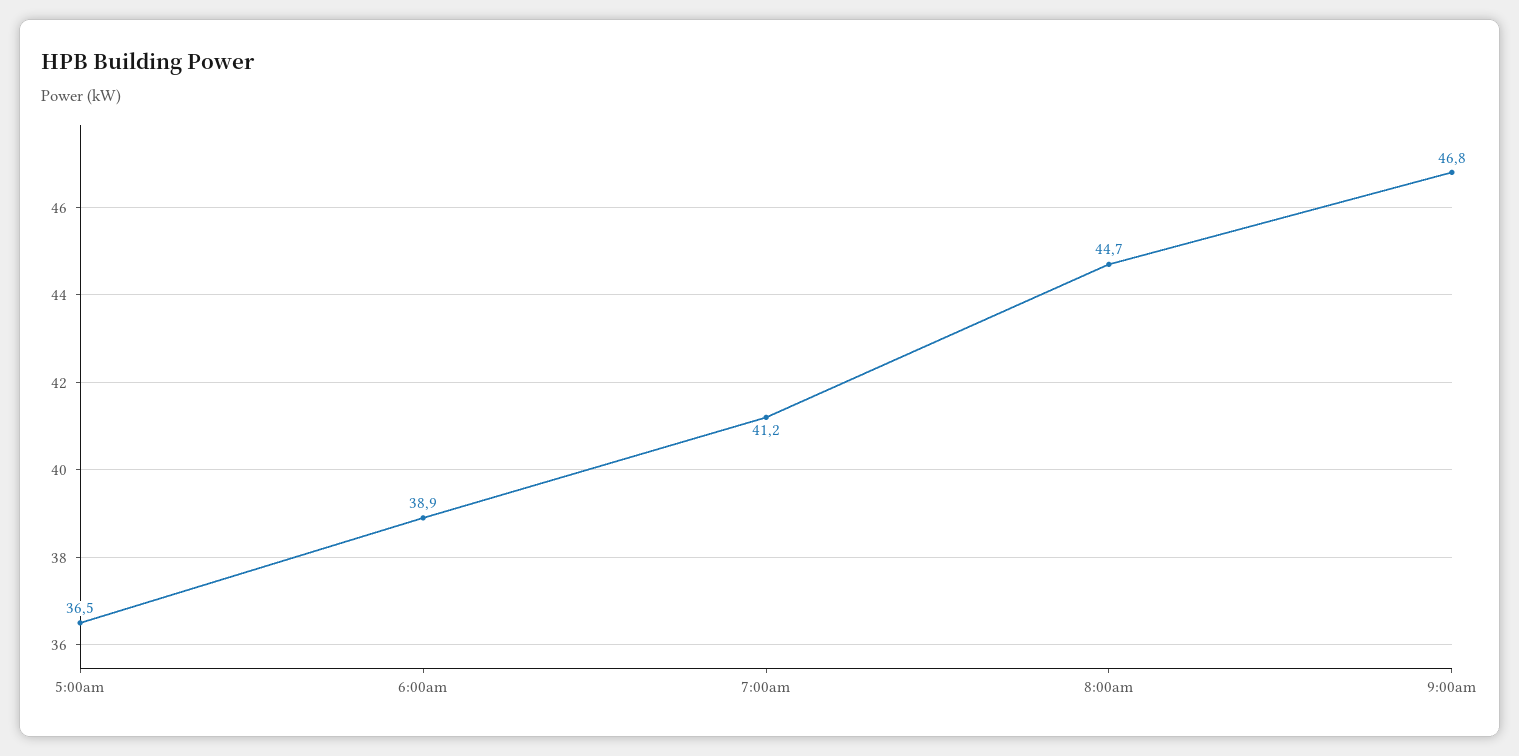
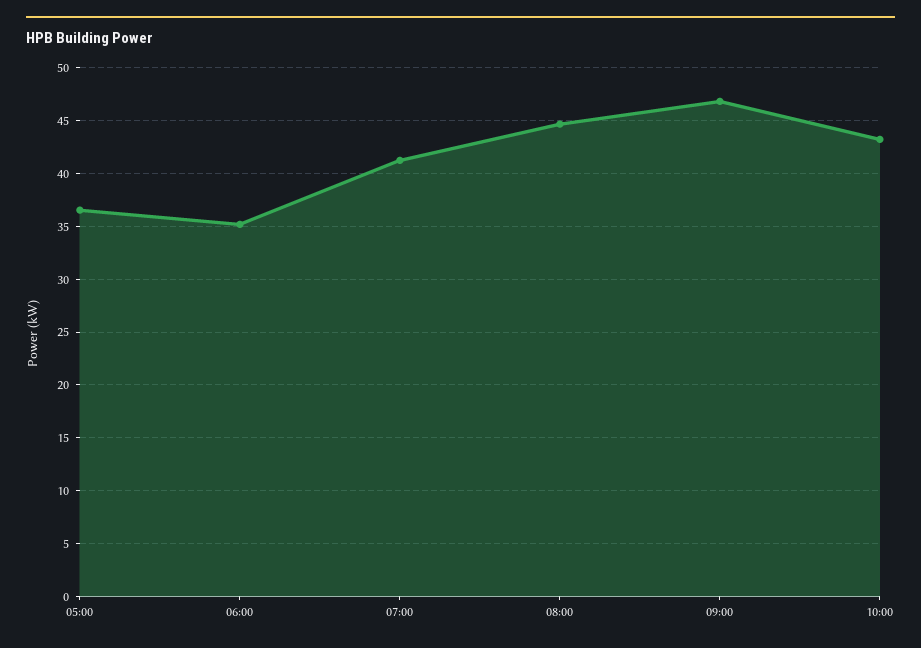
6:00am: 38.9 -> 35
10:00: none -> 43

